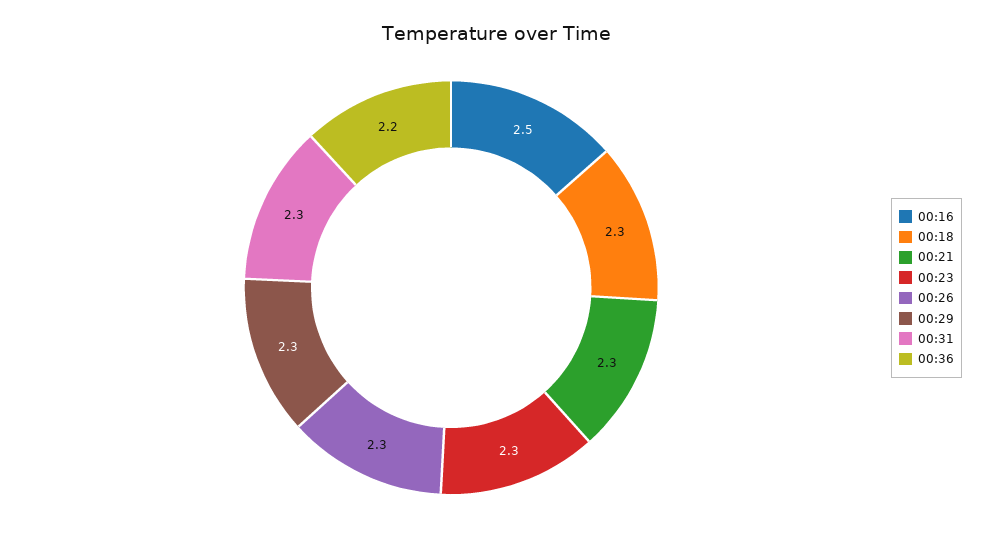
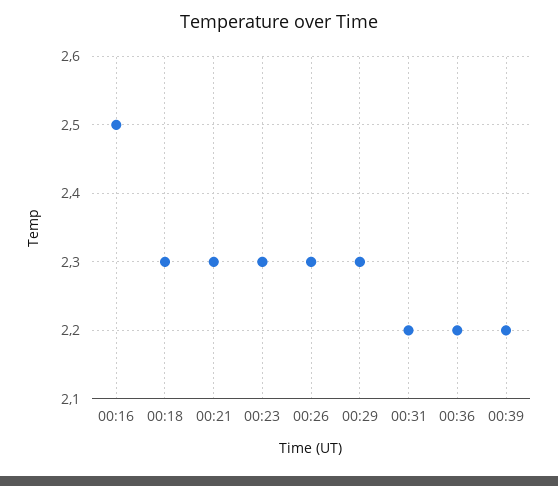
00:31: 2.3 -> 2.2
00:39: none -> 2.2

